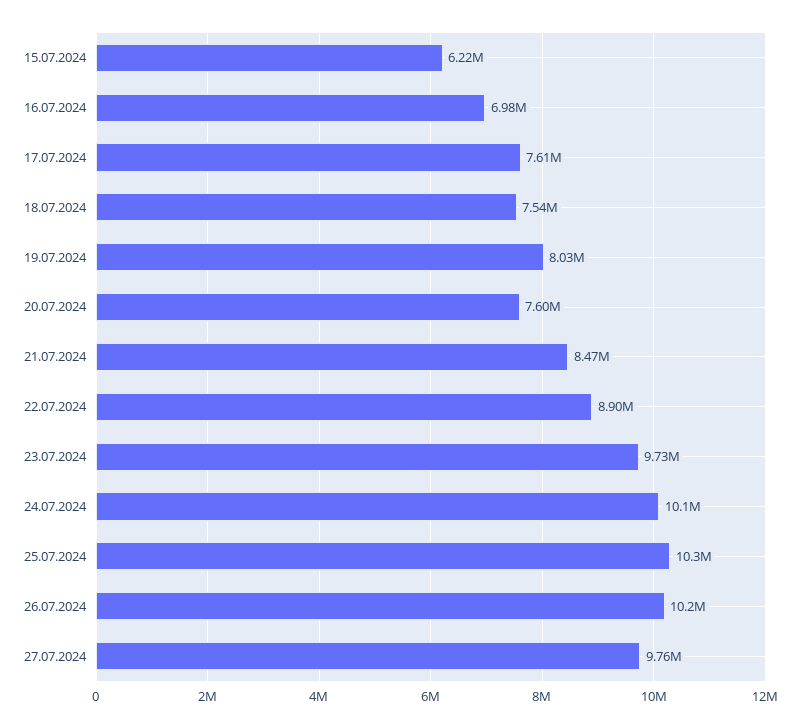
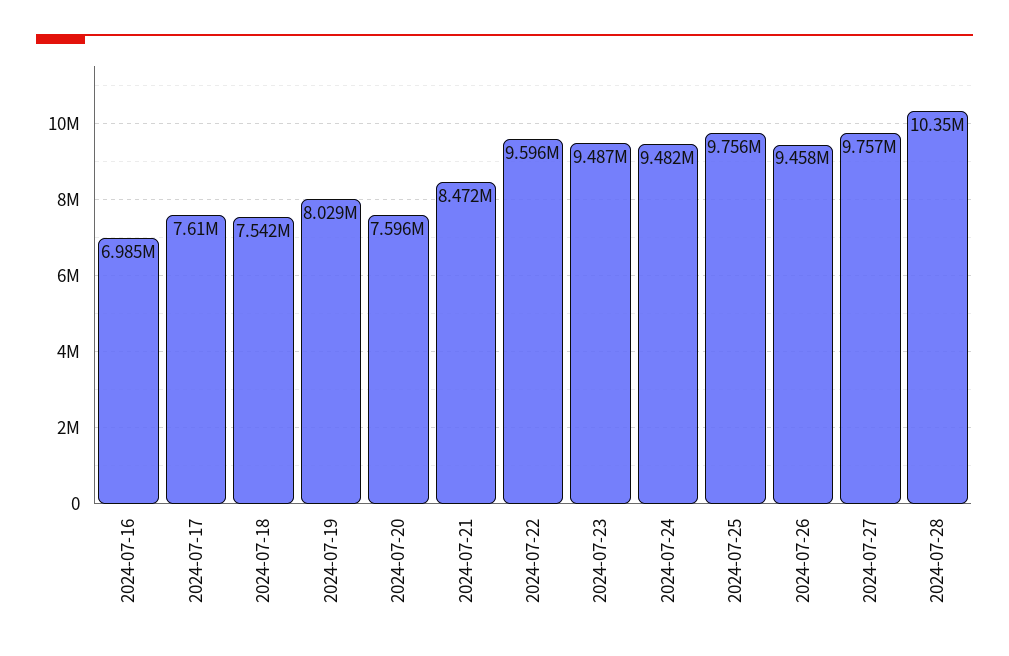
15.07.2024: 6220000 -> none
22.07.2024: 8900000 -> 9596000
23.07.2024: 9730000 -> 9487000
24.07.2024: 10100000 -> 9482000
25.07.2024: 10300000 -> 9756000
26.07.2024: 10200000 -> 9458000
2024-07-28: none -> 10350000

